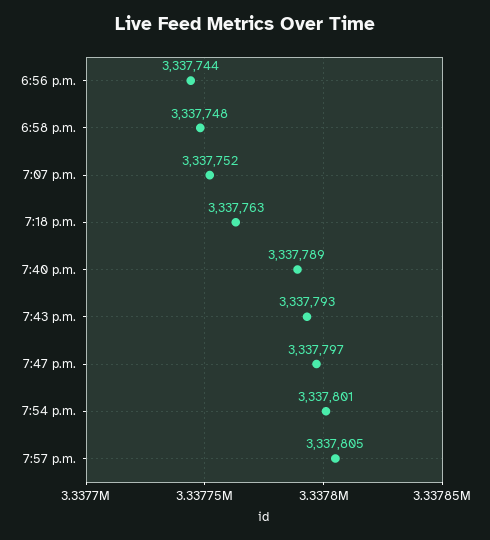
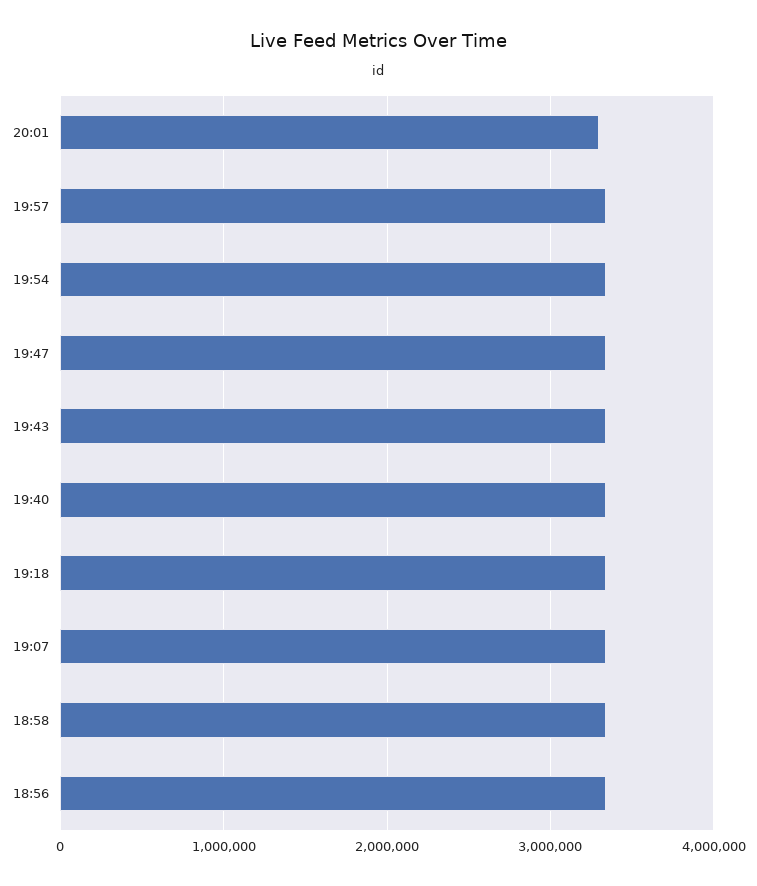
20:01: none -> 3300000

